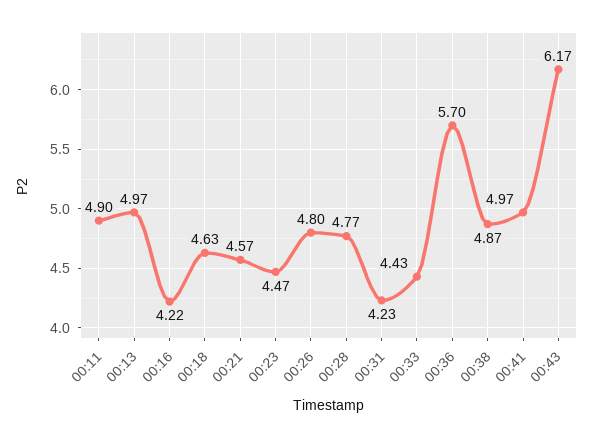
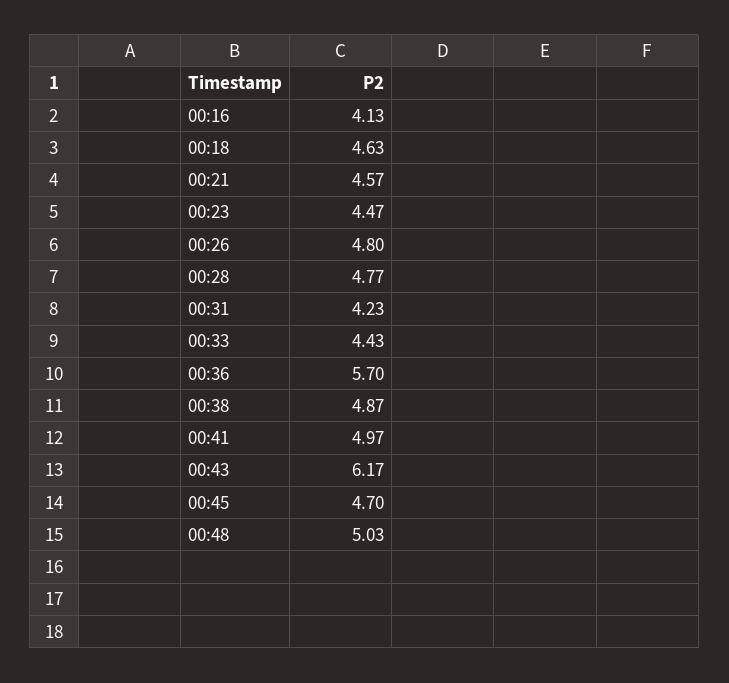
00:11: 4.9 -> none
00:13: 4.97 -> none
00:16: 4.22 -> 4.13
00:45: none -> 4.7
00:48: none -> 5.03

